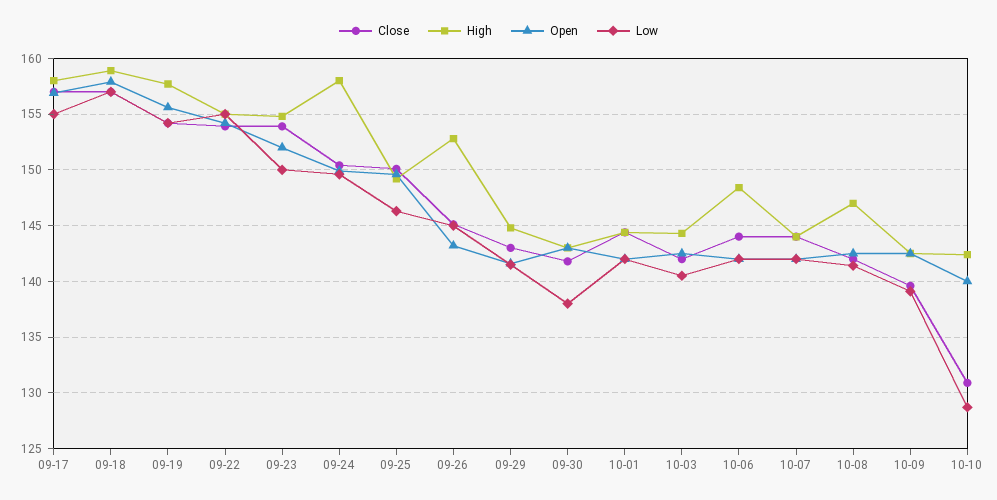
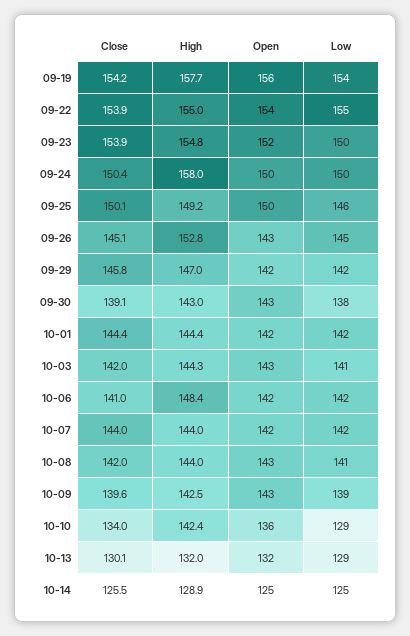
Close, 09-17: 157 -> none
High, 09-17: 158 -> none
Open, 09-17: 157 -> none
Low, 09-17: 155 -> none
Close, 09-18: 157 -> none
High, 09-18: 159 -> none
Open, 09-18: 158 -> none
Low, 09-18: 157 -> none
Close, 09-29: 143 -> 145.8
High, 09-29: 145 -> 147
Close, 09-30: 142 -> 139.1
Close, 10-06: 144 -> 141
High, 10-08: 147 -> 144
Close, 10-10: 131 -> 134
Open, 10-10: 140 -> 136
Close, 10-13: none -> 130.1
High, 10-13: none -> 132
Open, 10-13: none -> 132
Low, 10-13: none -> 129
Close, 10-14: none -> 125.5
High, 10-14: none -> 128.9
Open, 10-14: none -> 125
Low, 10-14: none -> 125

